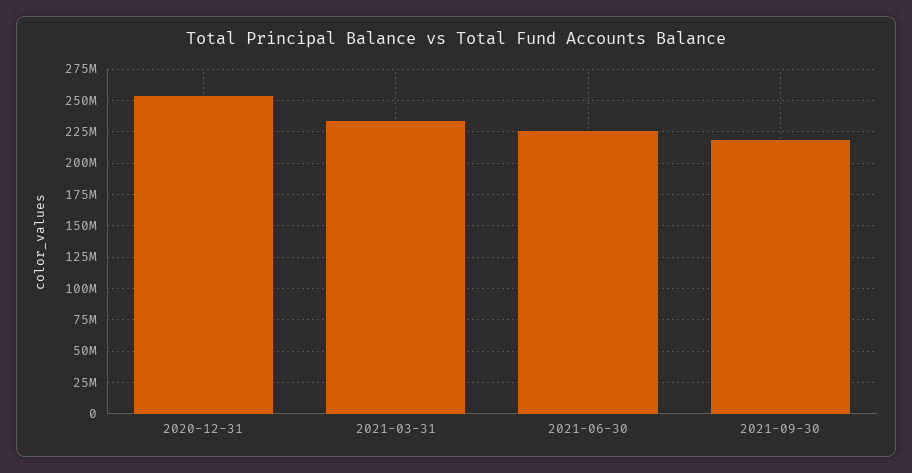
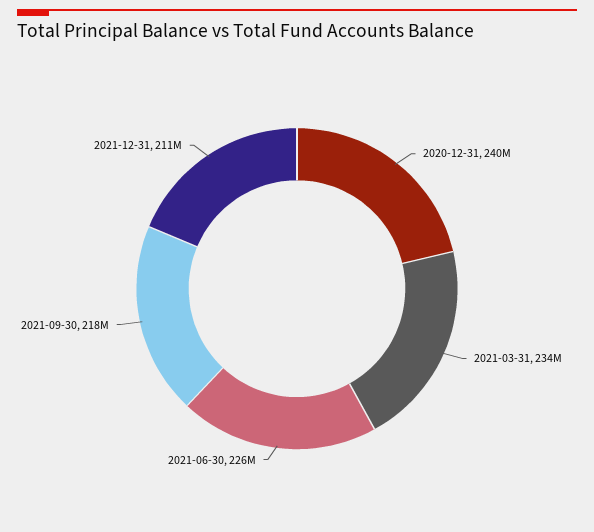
2020-12-31: 255000000 -> 240000000
2021-12-31: none -> 211000000

